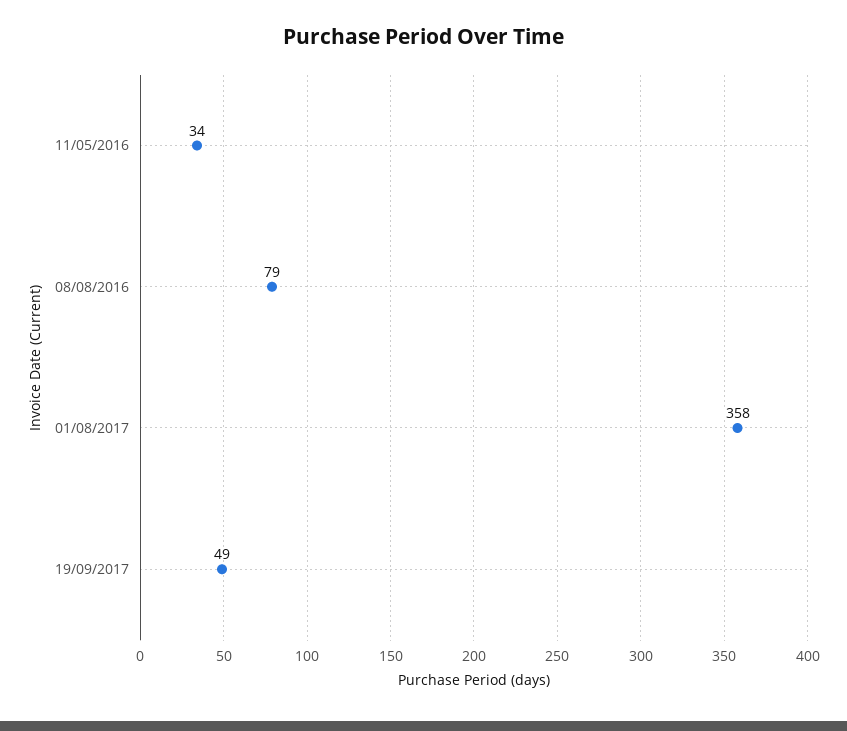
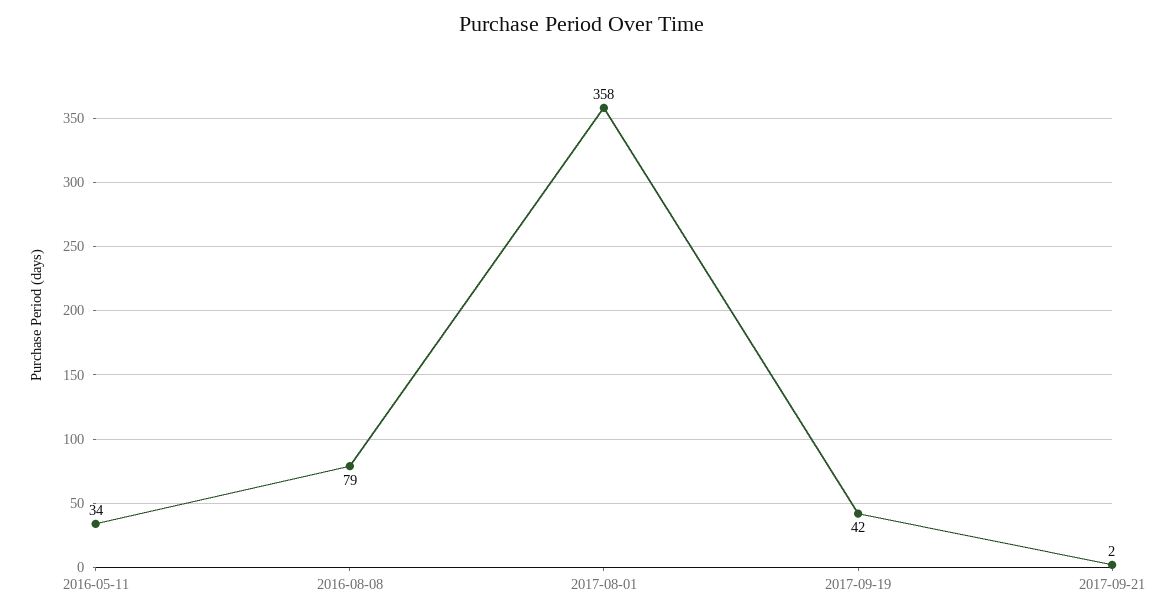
19/09/2017: 49 -> 42
2017-09-21: none -> 2

